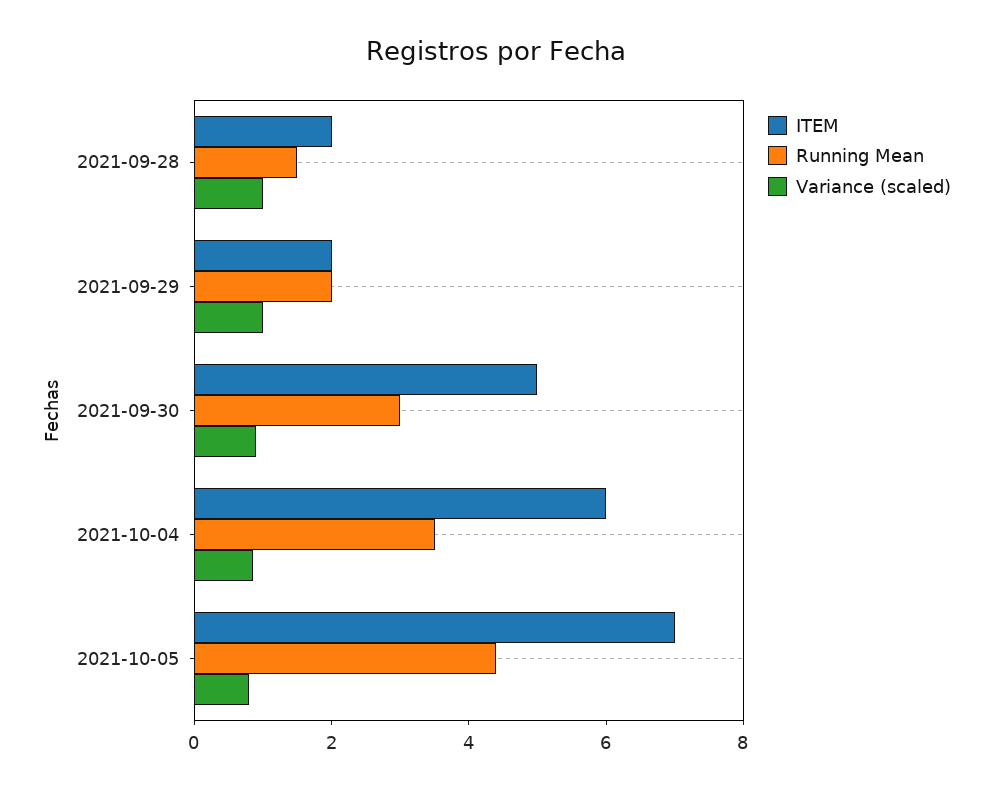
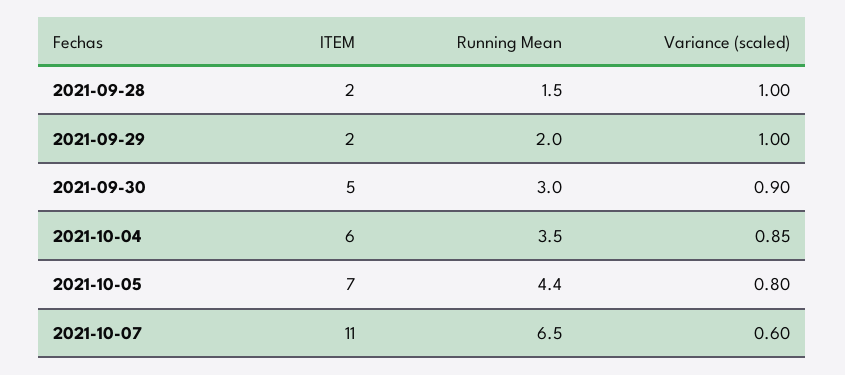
ITEM, 2021-10-07: none -> 11
Running Mean, 2021-10-07: none -> 6.5
Variance (scaled), 2021-10-07: none -> 0.6

